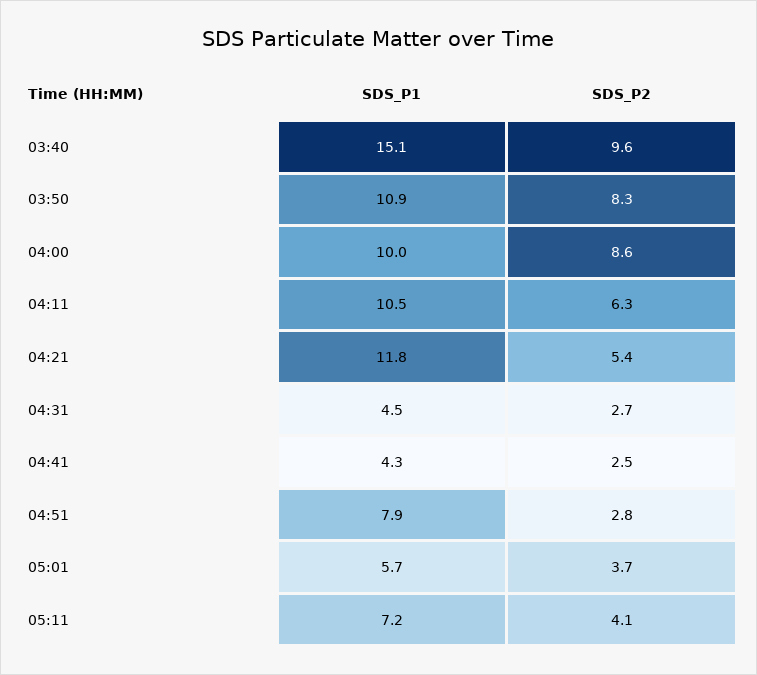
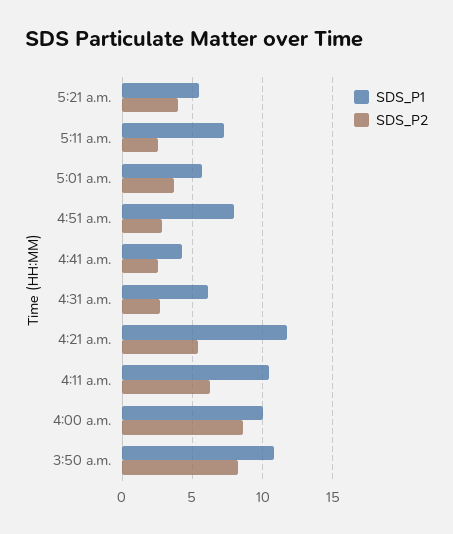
SDS_P1, 03:40: 15.1 -> none
SDS_P2, 03:40: 9.6 -> none
SDS_P1, 04:31: 4.5 -> 6
SDS_P2, 05:11: 4.1 -> 2.5
SDS_P1, 5:21 a.m.: none -> 5.5
SDS_P2, 5:21 a.m.: none -> 4

